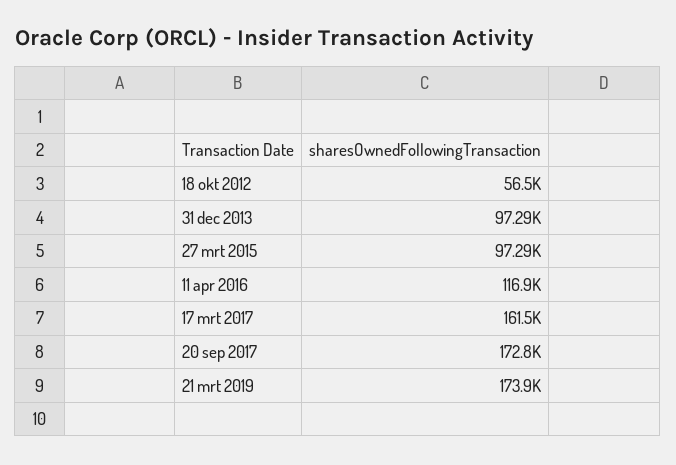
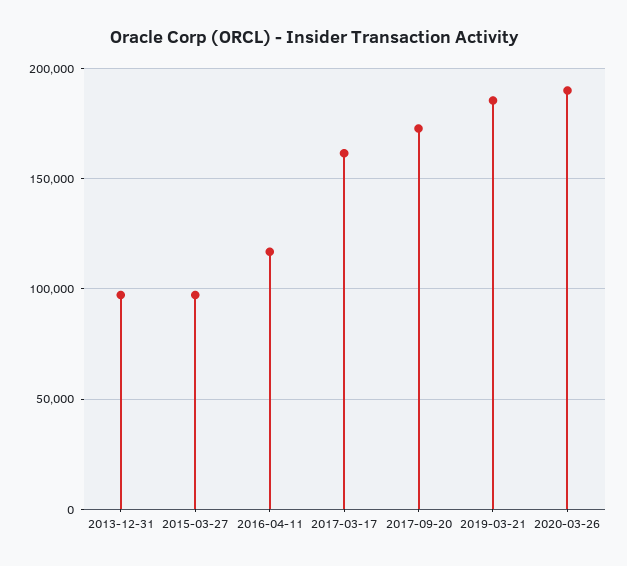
18 okt 2012: 56500 -> none
21 mrt 2019: 173900 -> 185000
2020-03-26: none -> 190000

